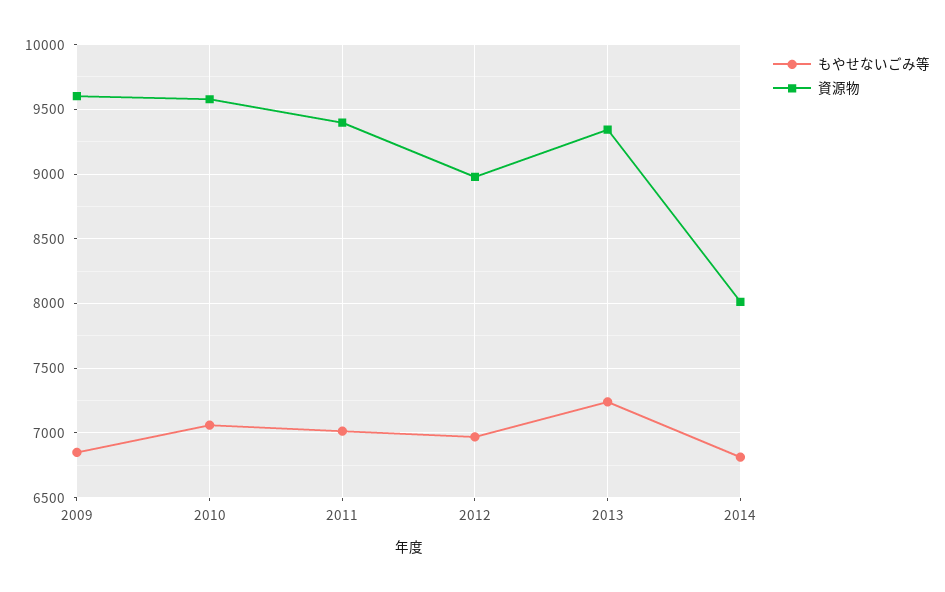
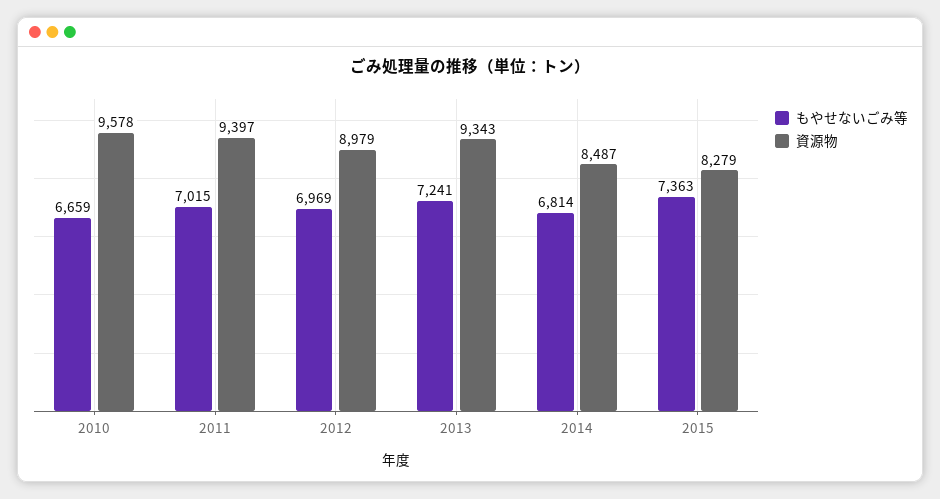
もやせないごみ等, 2009: 6850 -> none
資源物, 2009: 9600 -> none
もやせないごみ等, 2010: 7050 -> 6659
資源物, 2014: 8000 -> 8487
もやせないごみ等, 2015: none -> 7363
資源物, 2015: none -> 8279

